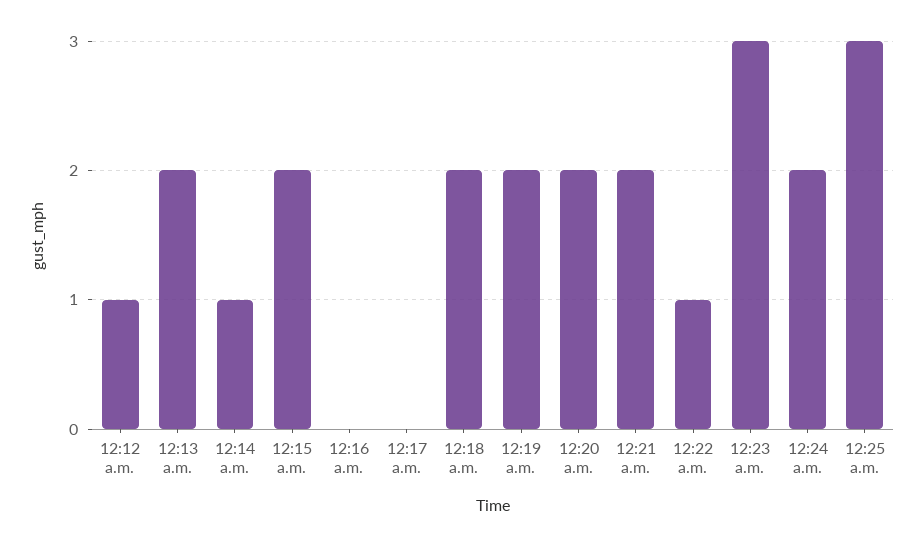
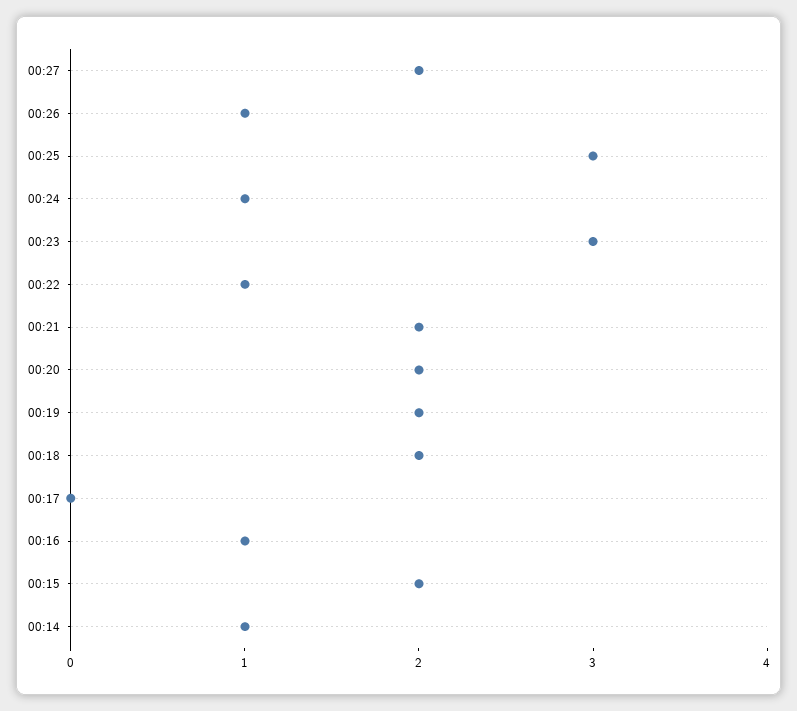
12:12 a.m.: 1 -> none
12:13 a.m.: 2 -> none
12:16 a.m.: 0 -> 1
12:24 a.m.: 2 -> 1
00:27: none -> 2
00:26: none -> 1

